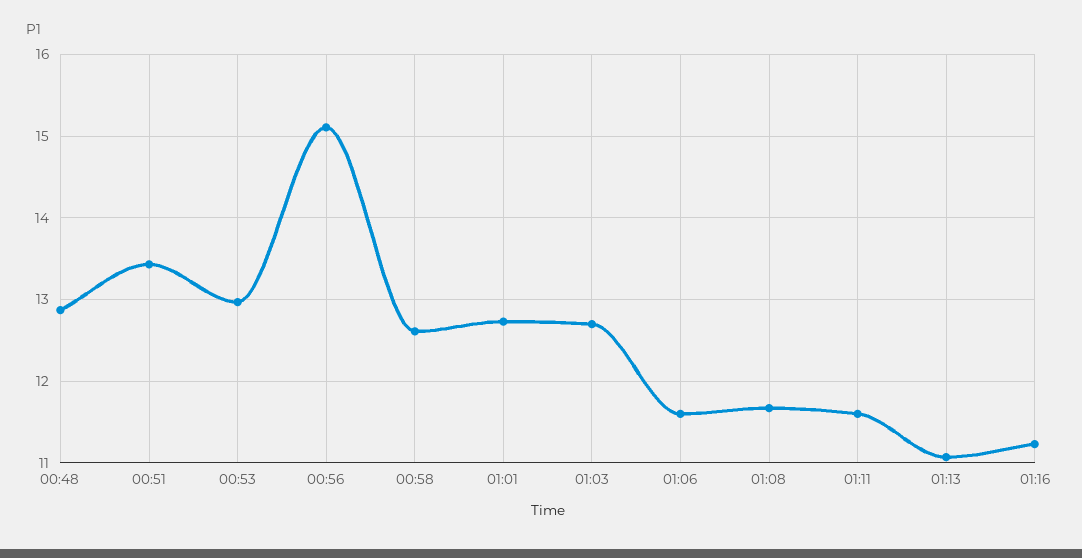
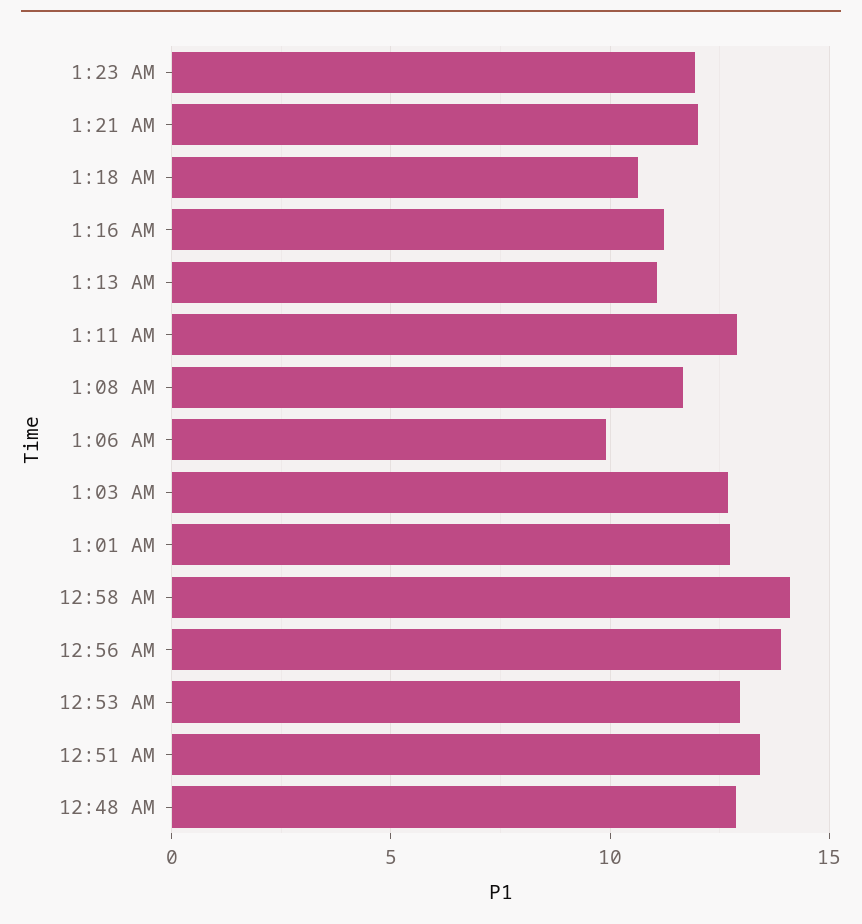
00:56: 15.1 -> 14
00:58: 12.6 -> 14
01:06: 11.6 -> 10
01:11: 11.6 -> 13
1:23 AM: none -> 12
1:21 AM: none -> 12
1:18 AM: none -> 10.5

